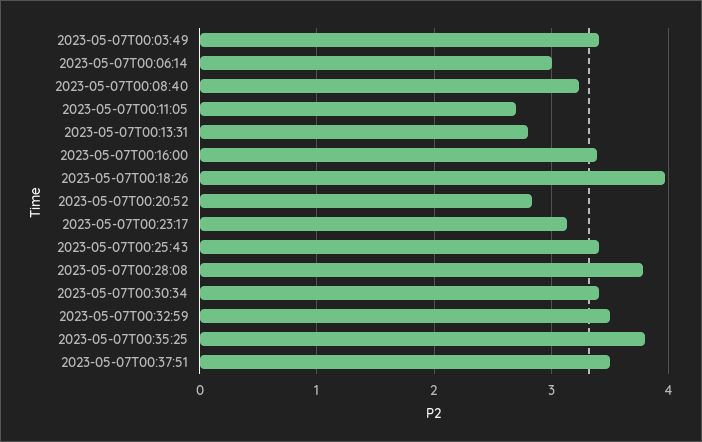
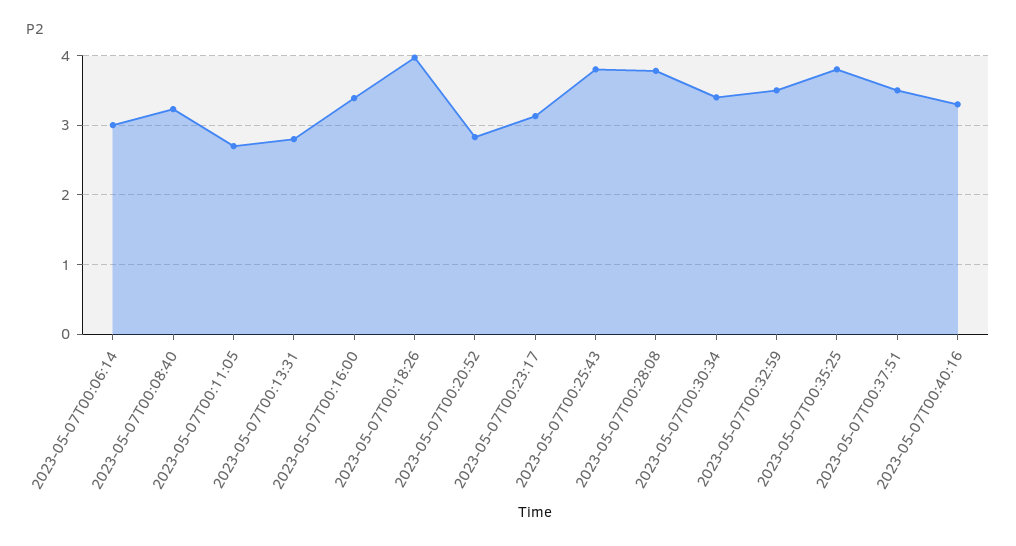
2023-05-07T00:03:49: 3.4 -> none
2023-05-07T00:25:43: 3.4 -> 3.8
2023-05-07T00:40:16: none -> 3.3

